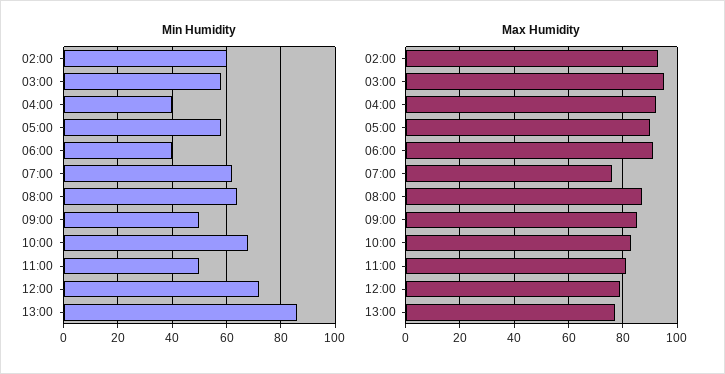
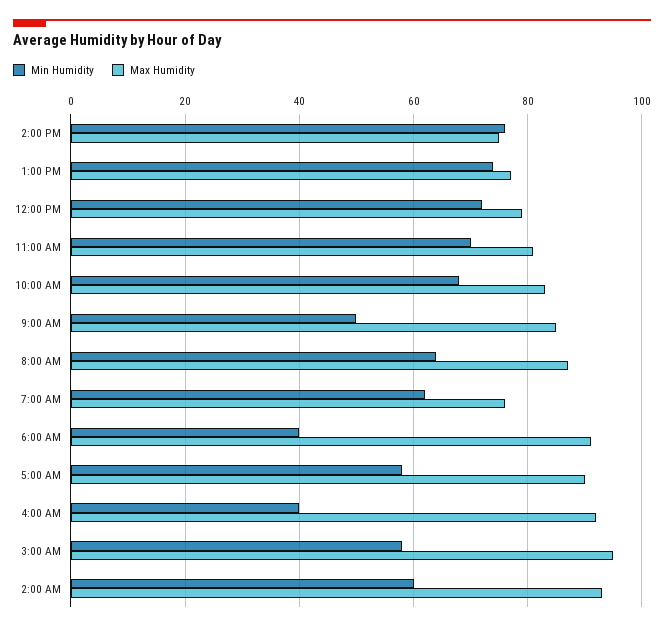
Min Humidity, 11:00: 50 -> 70
Min Humidity, 13:00: 85 -> 75
Min Humidity, 2:00 PM: none -> 75
Max Humidity, 2:00 PM: none -> 75

